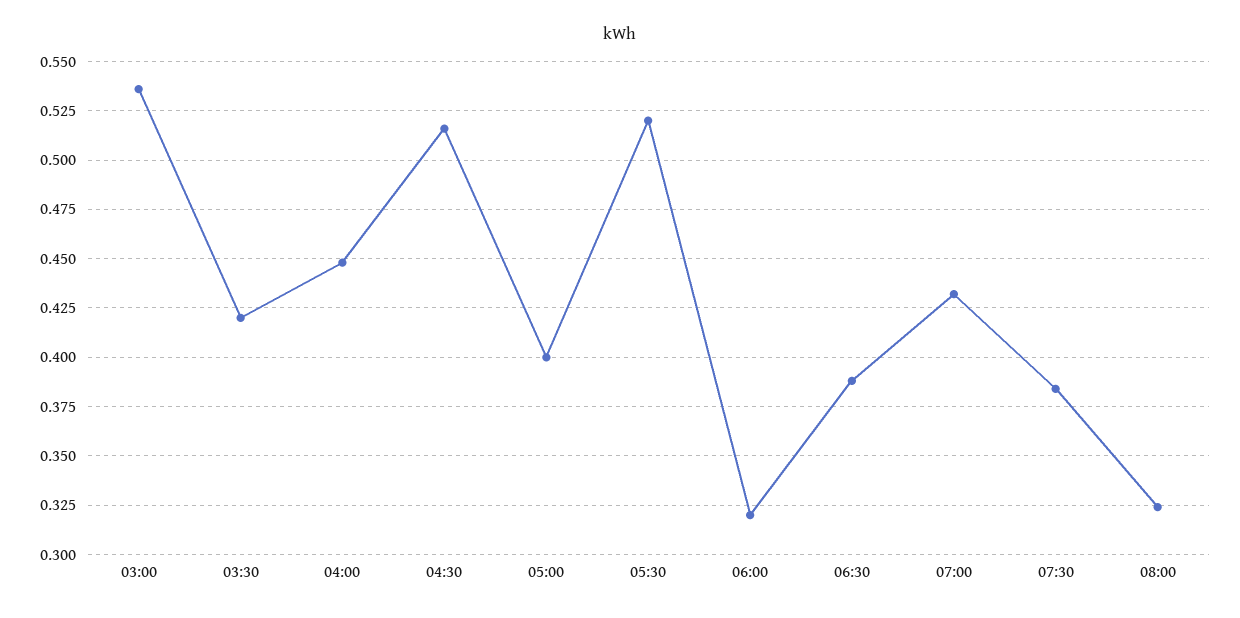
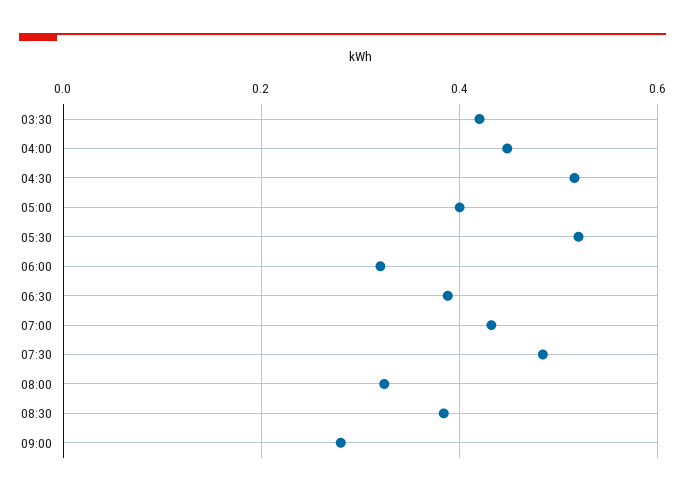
03:00: 0.535 -> none
07:30: 0.385 -> 0.48
08:30: none -> 0.38
09:00: none -> 0.28

